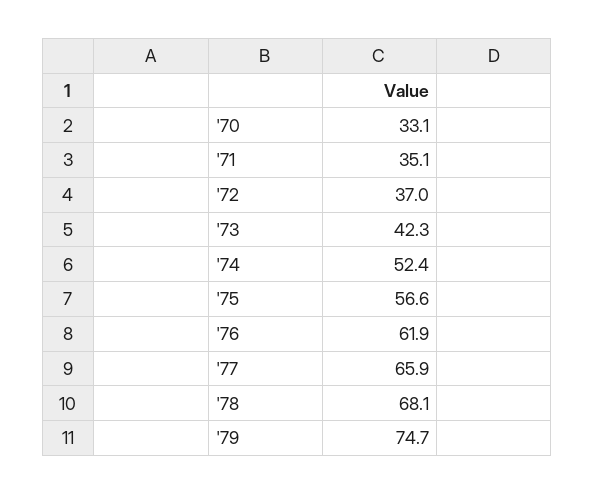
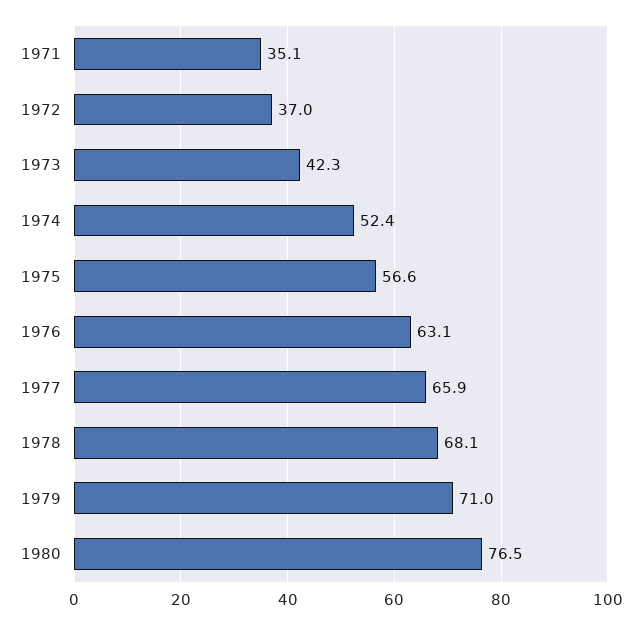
'70: 33.1 -> none
'76: 61.9 -> 63.1
'79: 74.7 -> 71
1980: none -> 76.5

